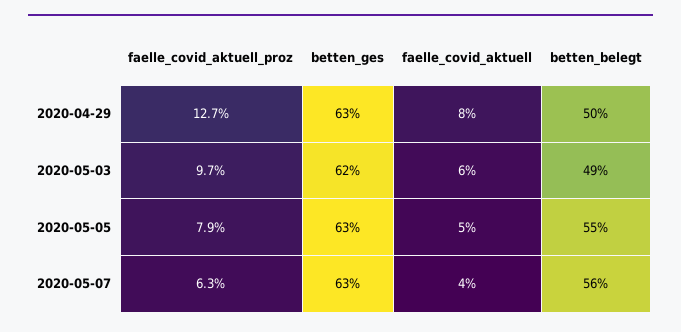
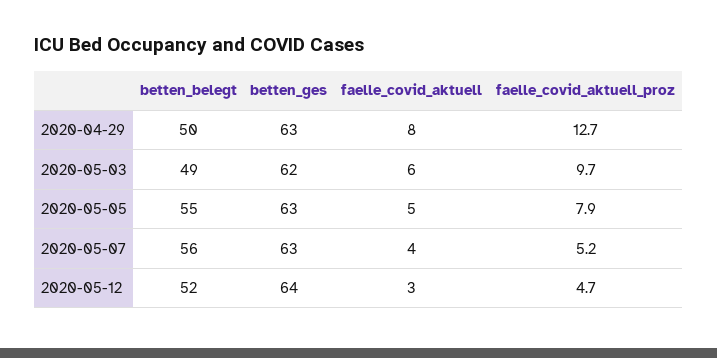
faelle_covid_aktuell_proz, 2020-05-07: 6.3 -> 5.2
betten_belegt, 2020-05-12: none -> 52
betten_ges, 2020-05-12: none -> 64
faelle_covid_aktuell, 2020-05-12: none -> 3
faelle_covid_aktuell_proz, 2020-05-12: none -> 4.7

